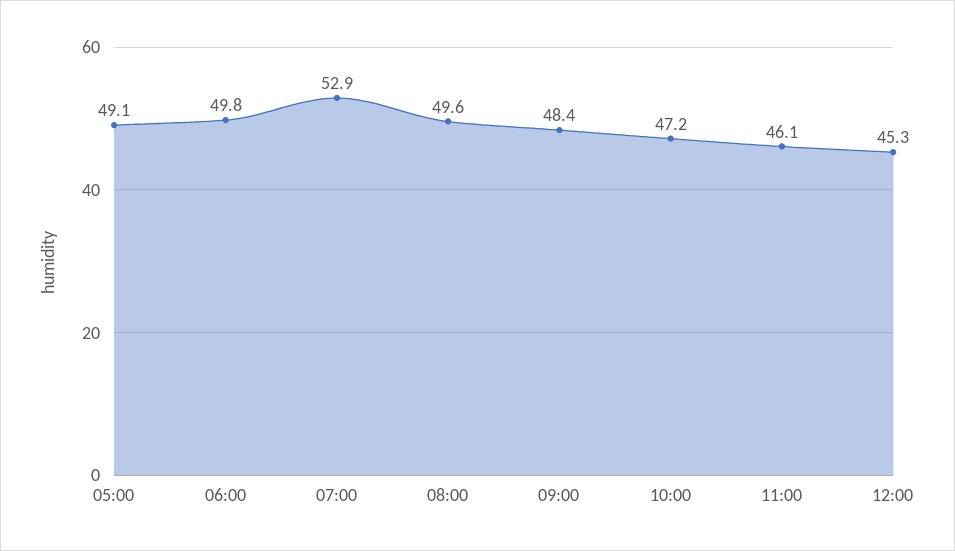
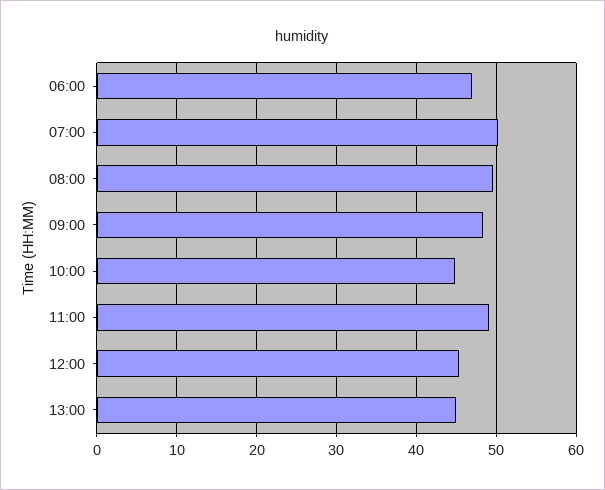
05:00: 49.1 -> none
06:00: 49.8 -> 47
07:00: 52.9 -> 50
10:00: 47.2 -> 45
11:00: 46.1 -> 49
13:00: none -> 45

